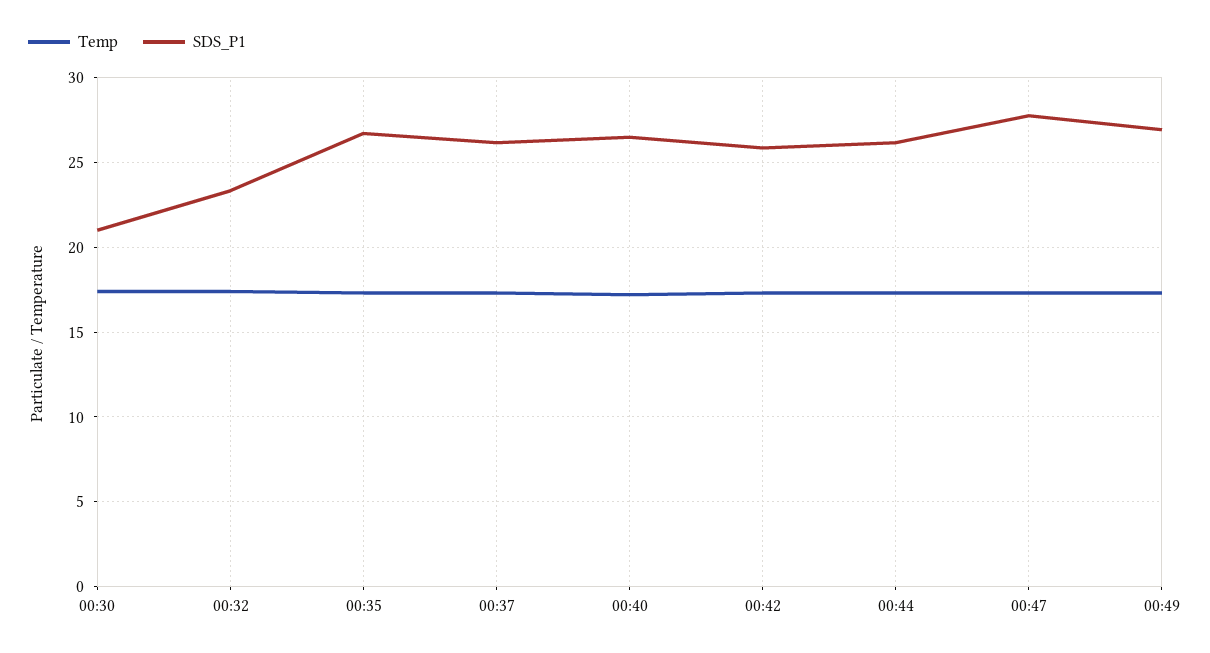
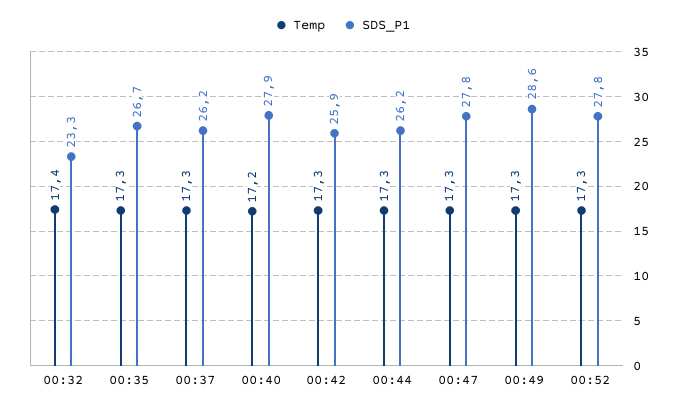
Temp, 00:30: 17.5 -> none
SDS_P1, 00:30: 21 -> none
SDS_P1, 00:40: 26.5 -> 27.9
SDS_P1, 00:49: 27 -> 28.6
Temp, 00:52: none -> 17.3
SDS_P1, 00:52: none -> 27.8

